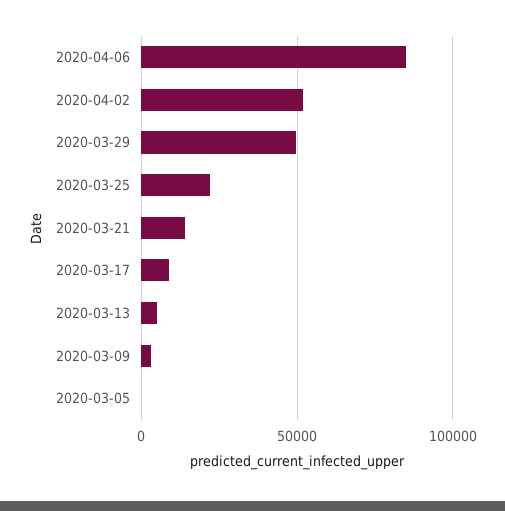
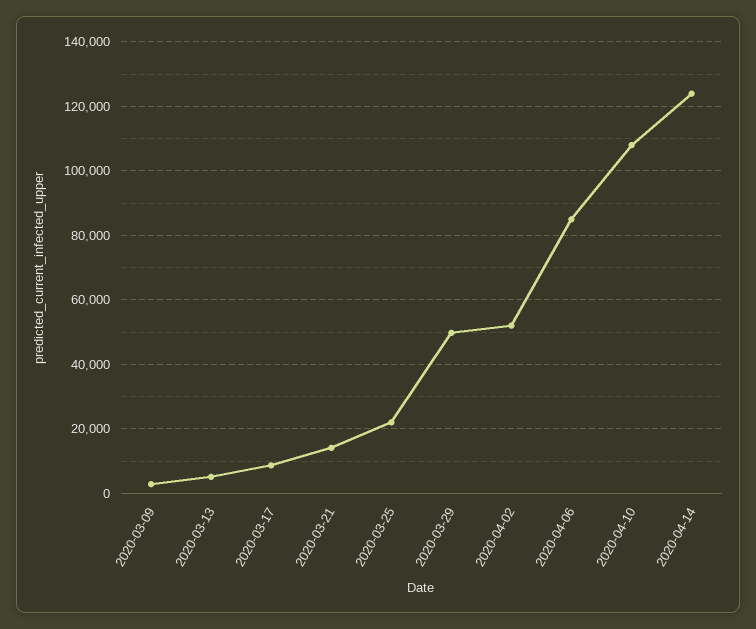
2020-03-05: 0 -> none
2020-04-10: none -> 108000
2020-04-14: none -> 124000

